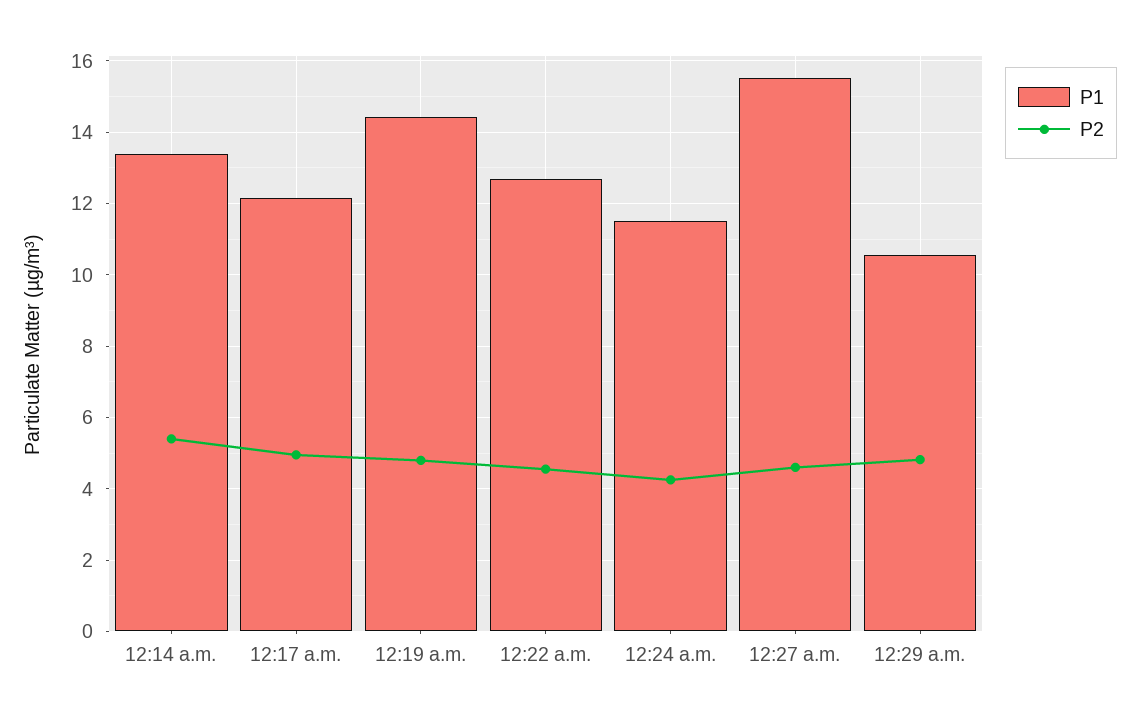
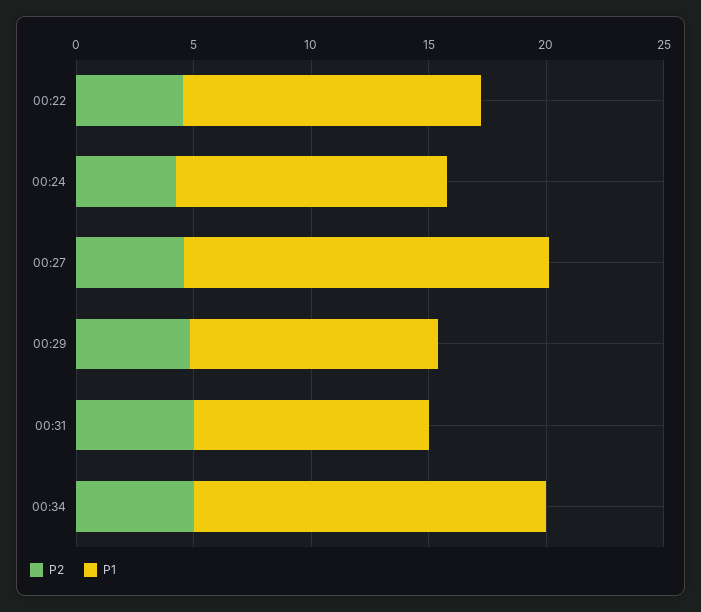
P1, 12:14 a.m.: 13.4 -> none
P2, 12:14 a.m.: 5.4 -> none
P1, 12:17 a.m.: 12.2 -> none
P2, 12:17 a.m.: 5 -> none
P1, 12:19 a.m.: 14.4 -> none
P2, 12:19 a.m.: 4.8 -> none
P2, 00:31: none -> 5
P1, 00:31: none -> 10
P2, 00:34: none -> 5
P1, 00:34: none -> 15

